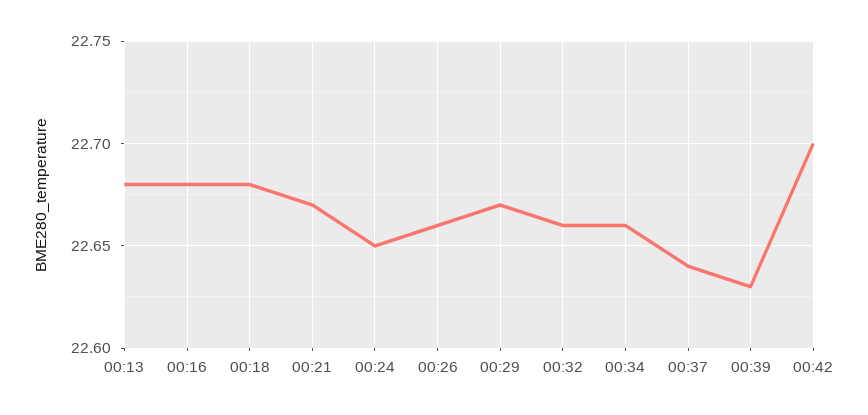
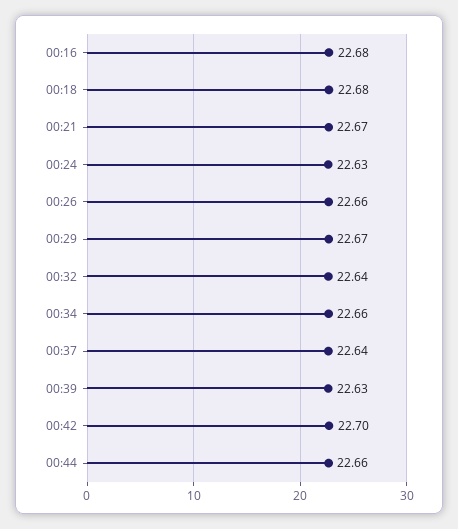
00:13: 22.68 -> none
00:24: 22.65 -> 22.63
00:32: 22.66 -> 22.64
00:44: none -> 22.66

